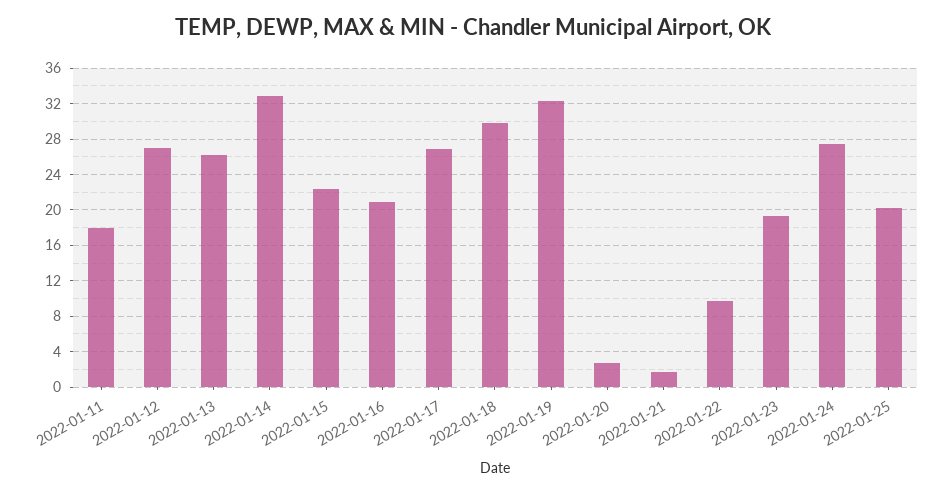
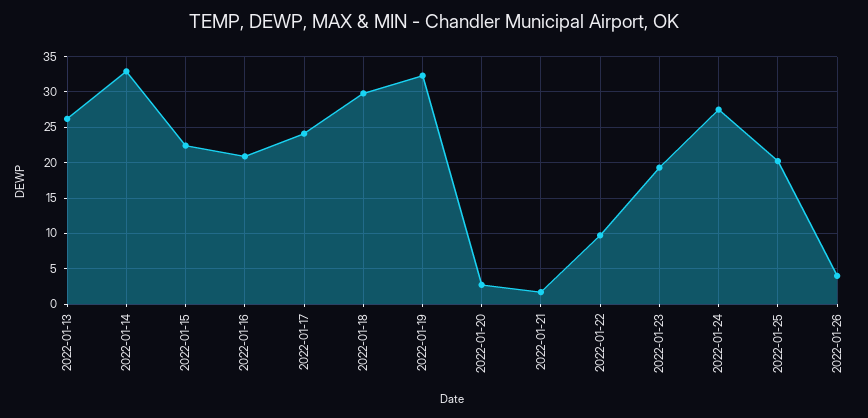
2022-01-11: 18 -> none
2022-01-12: 27 -> none
2022-01-17: 27 -> 24
2022-01-26: none -> 4

